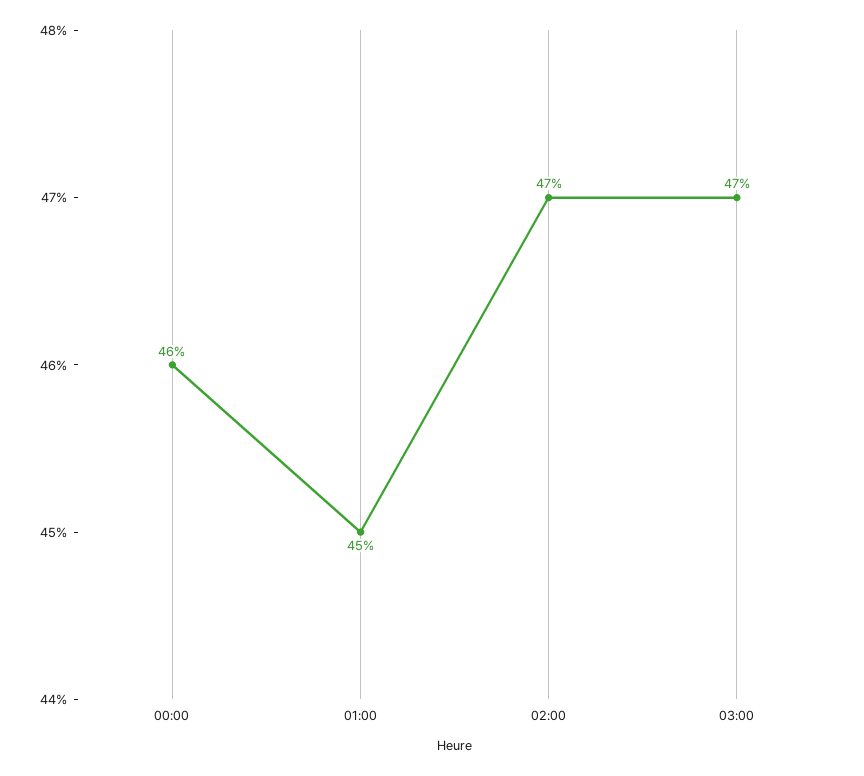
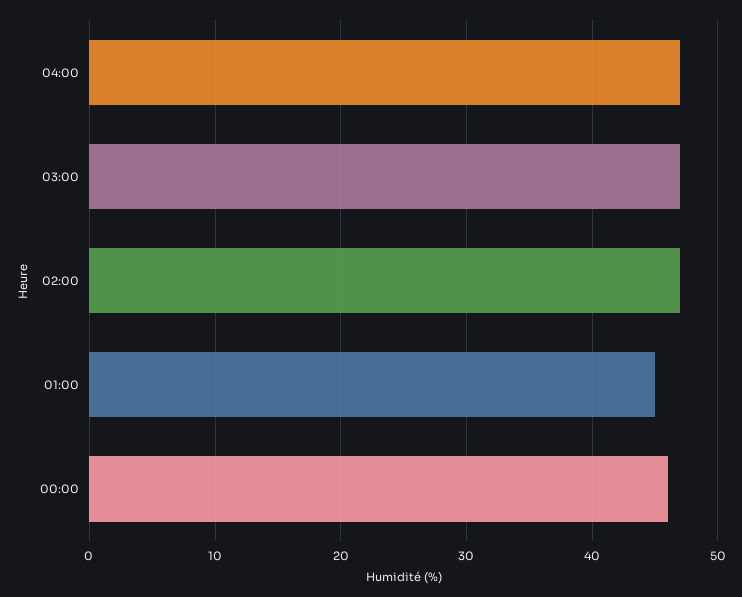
04:00: none -> 47

